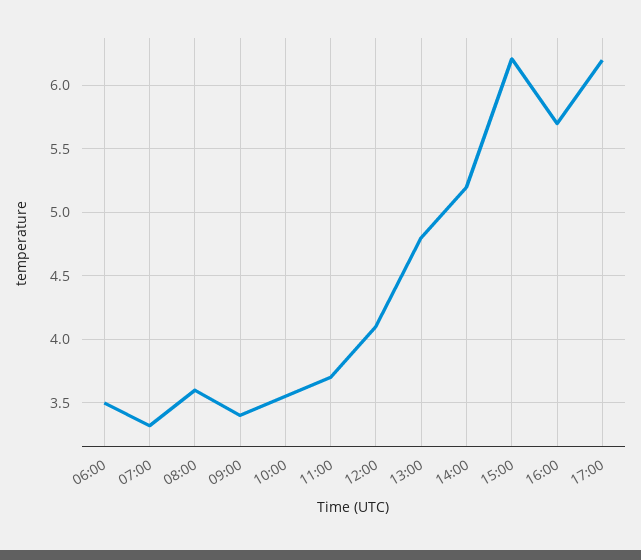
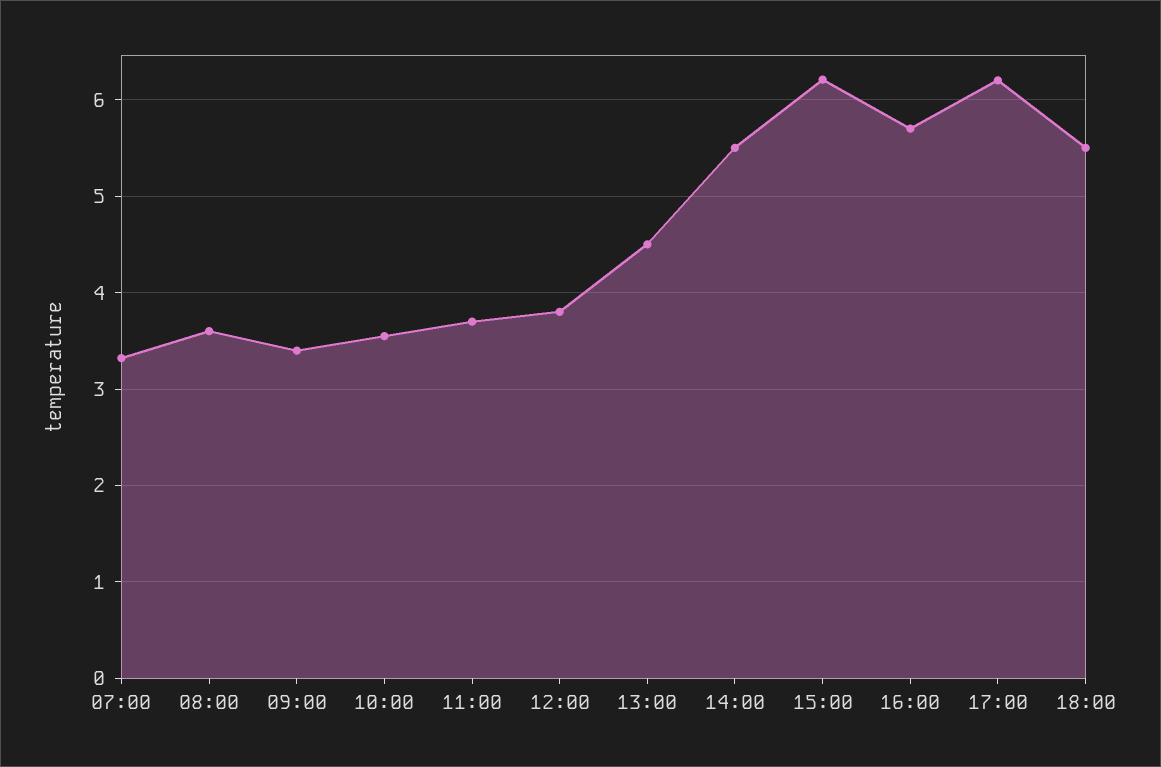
06:00: 3.5 -> none
12:00: 4.1 -> 3.8
13:00: 4.8 -> 4.5
14:00: 5.2 -> 5.5
18:00: none -> 5.5

